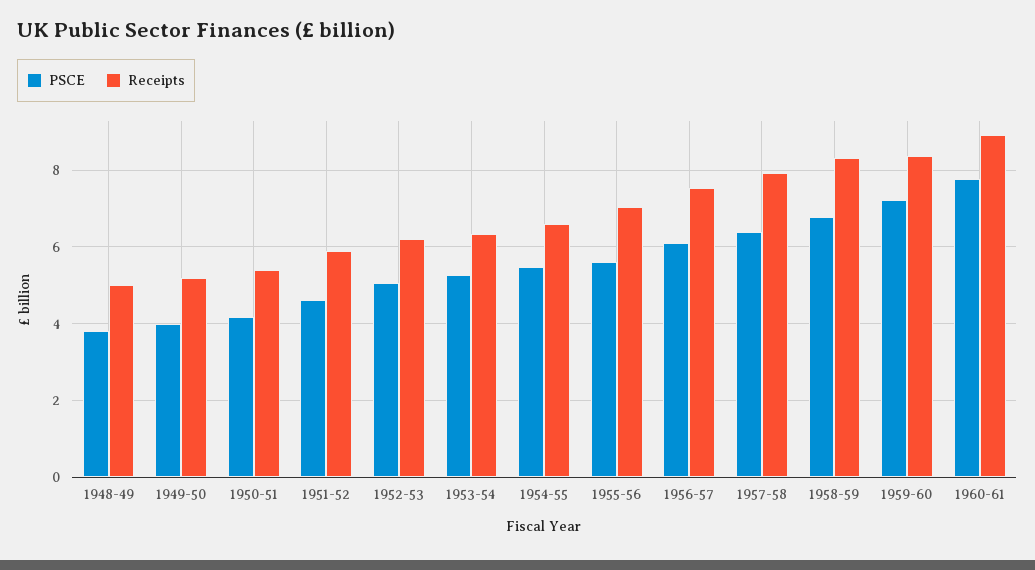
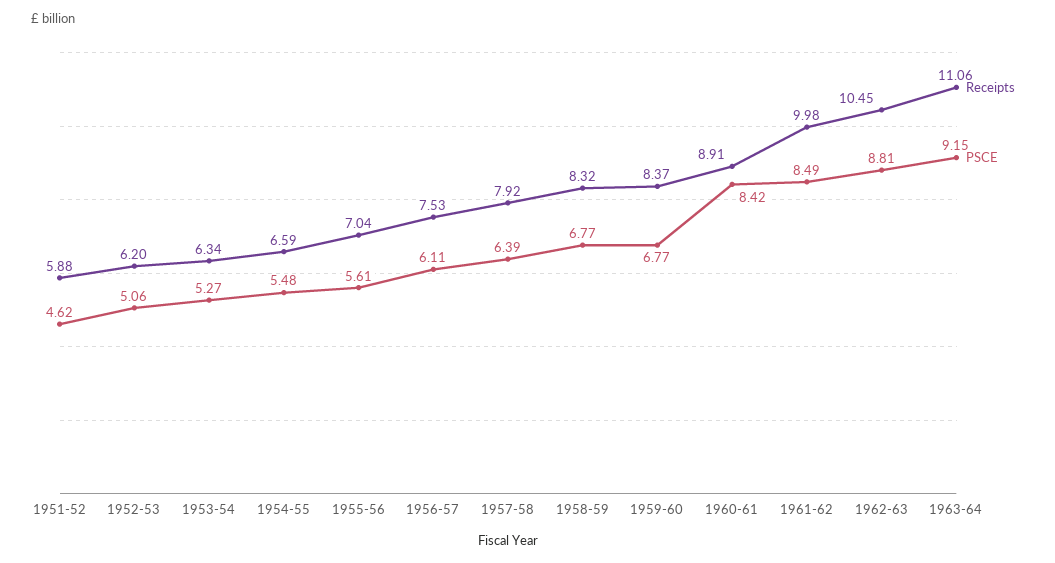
PSCE, 1948-49: 3.8 -> none
Receipts, 1948-49: 5 -> none
PSCE, 1949-50: 4 -> none
Receipts, 1949-50: 5.2 -> none
PSCE, 1950-51: 4.2 -> none
Receipts, 1950-51: 5.4 -> none
PSCE, 1959-60: 7.2 -> 6.77
PSCE, 1960-61: 7.8 -> 8.42
Receipts, 1961-62: none -> 9.98
PSCE, 1961-62: none -> 8.49
Receipts, 1962-63: none -> 10.45
PSCE, 1962-63: none -> 8.81
Receipts, 1963-64: none -> 11.06
PSCE, 1963-64: none -> 9.15

